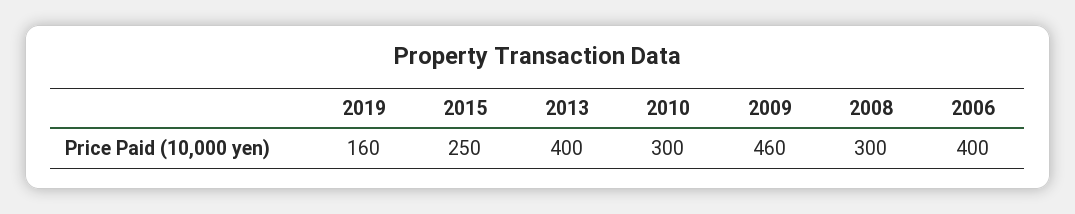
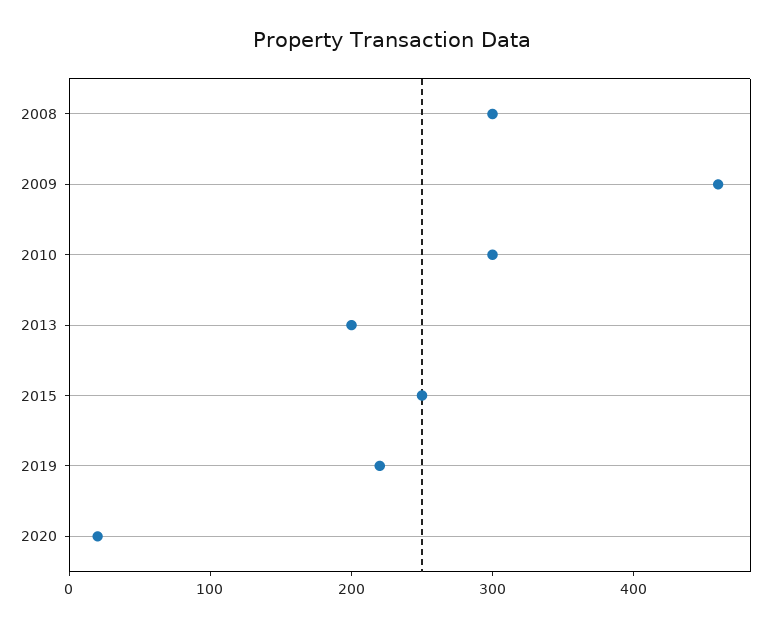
2019: 160 -> 220
2013: 400 -> 200
2006: 400 -> none
2020: none -> 20

